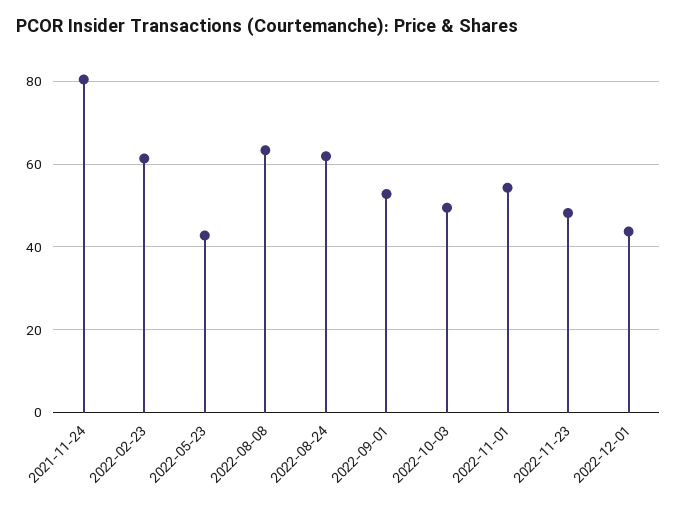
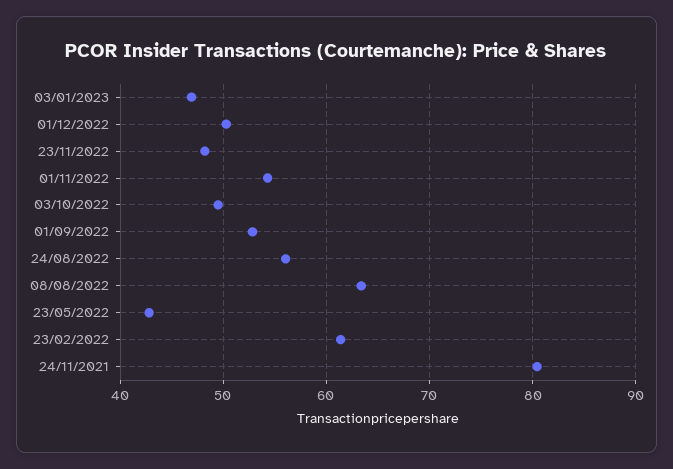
2022-08-24: 62 -> 56
2022-12-01: 44 -> 50
03/01/2023: none -> 47

